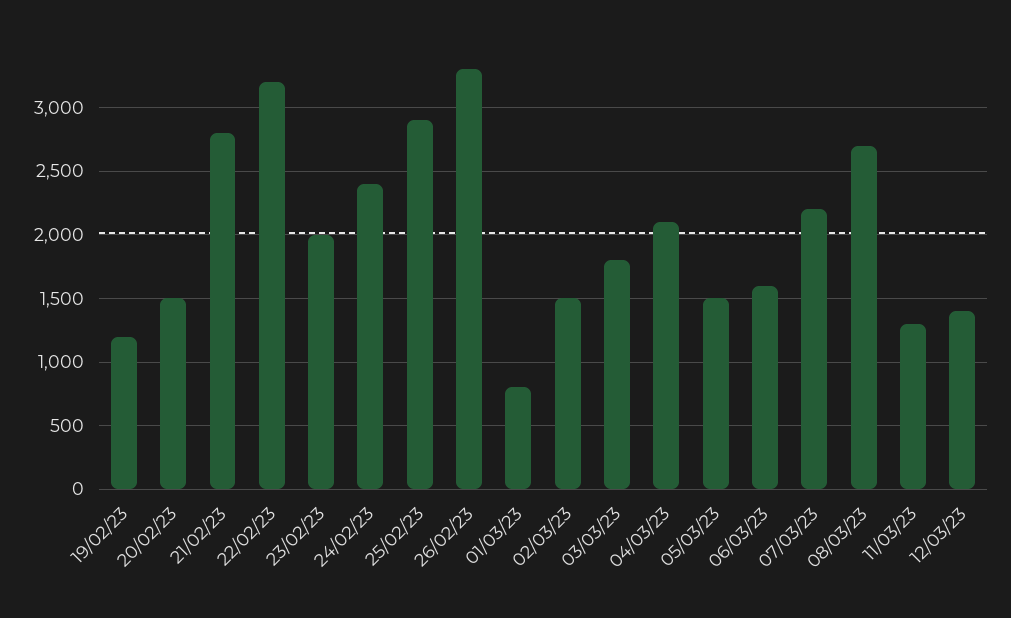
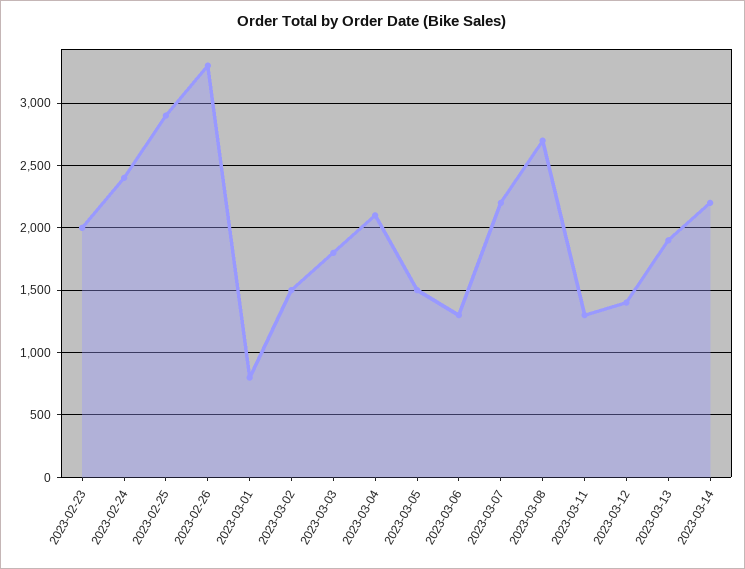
19/02/23: 1200 -> none
20/02/23: 1500 -> none
21/02/23: 2800 -> none
22/02/23: 3200 -> none
06/03/23: 1600 -> 1300
2023-03-13: none -> 1900
2023-03-14: none -> 2200

